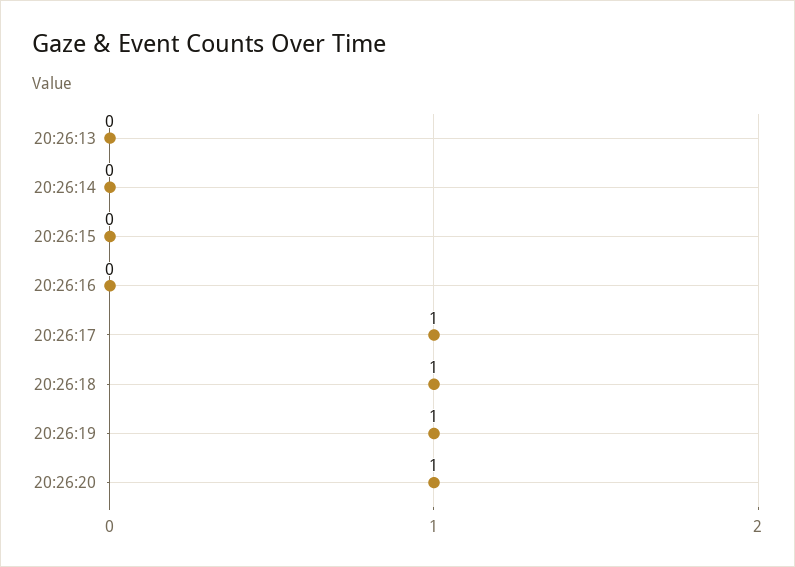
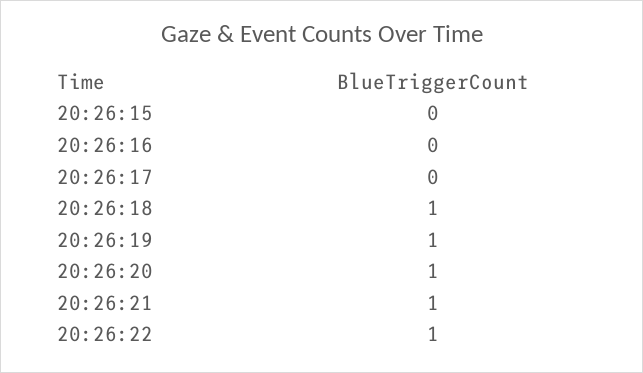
20:26:13: 0 -> none
20:26:14: 0 -> none
20:26:17: 1 -> 0
20:26:21: none -> 1
20:26:22: none -> 1

